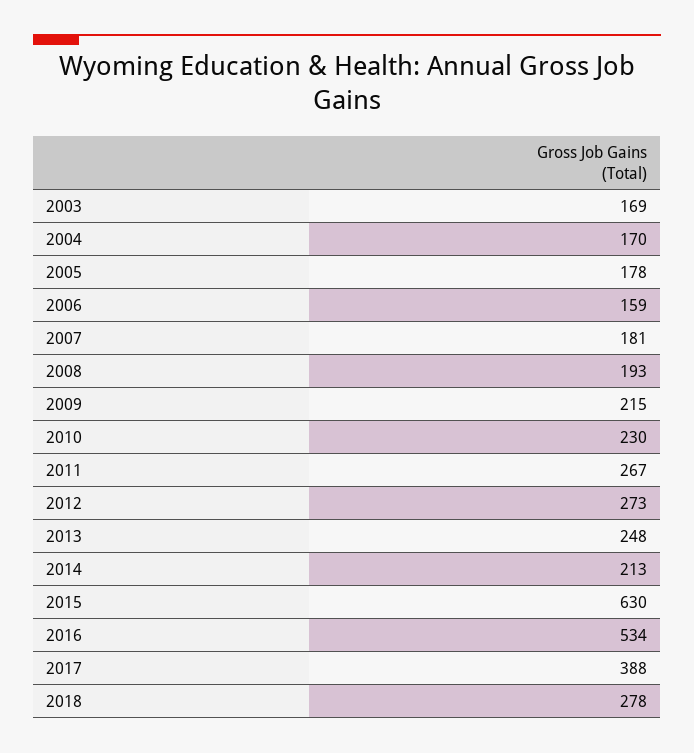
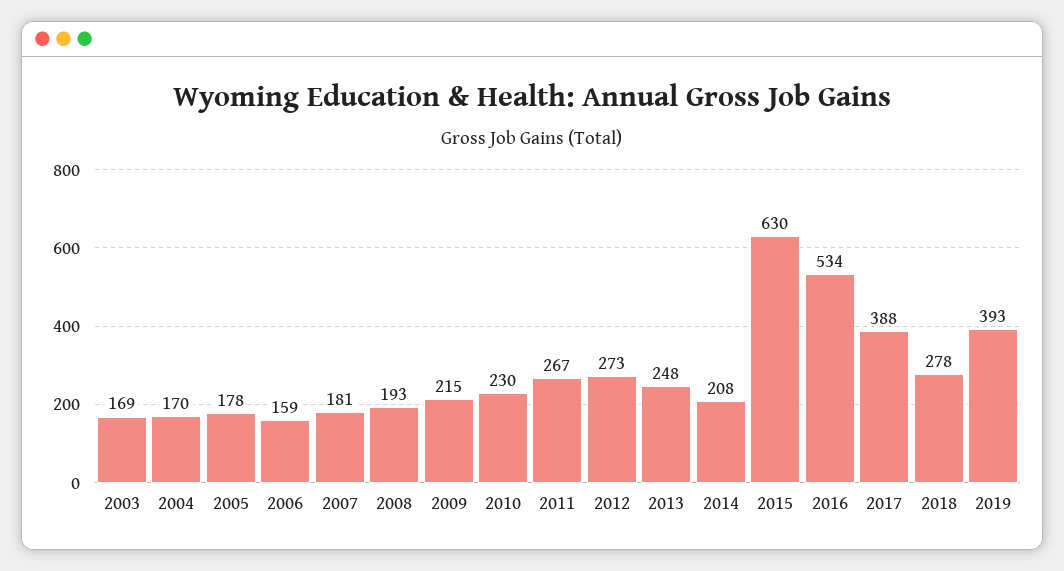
2014: 213 -> 208
2019: none -> 393

